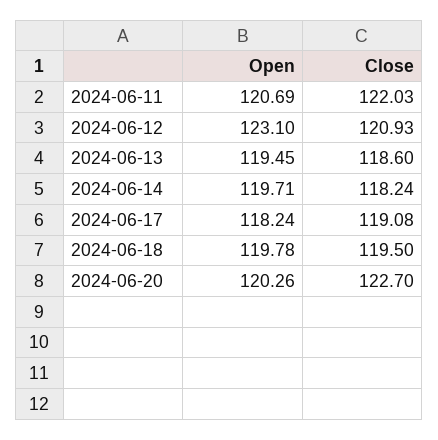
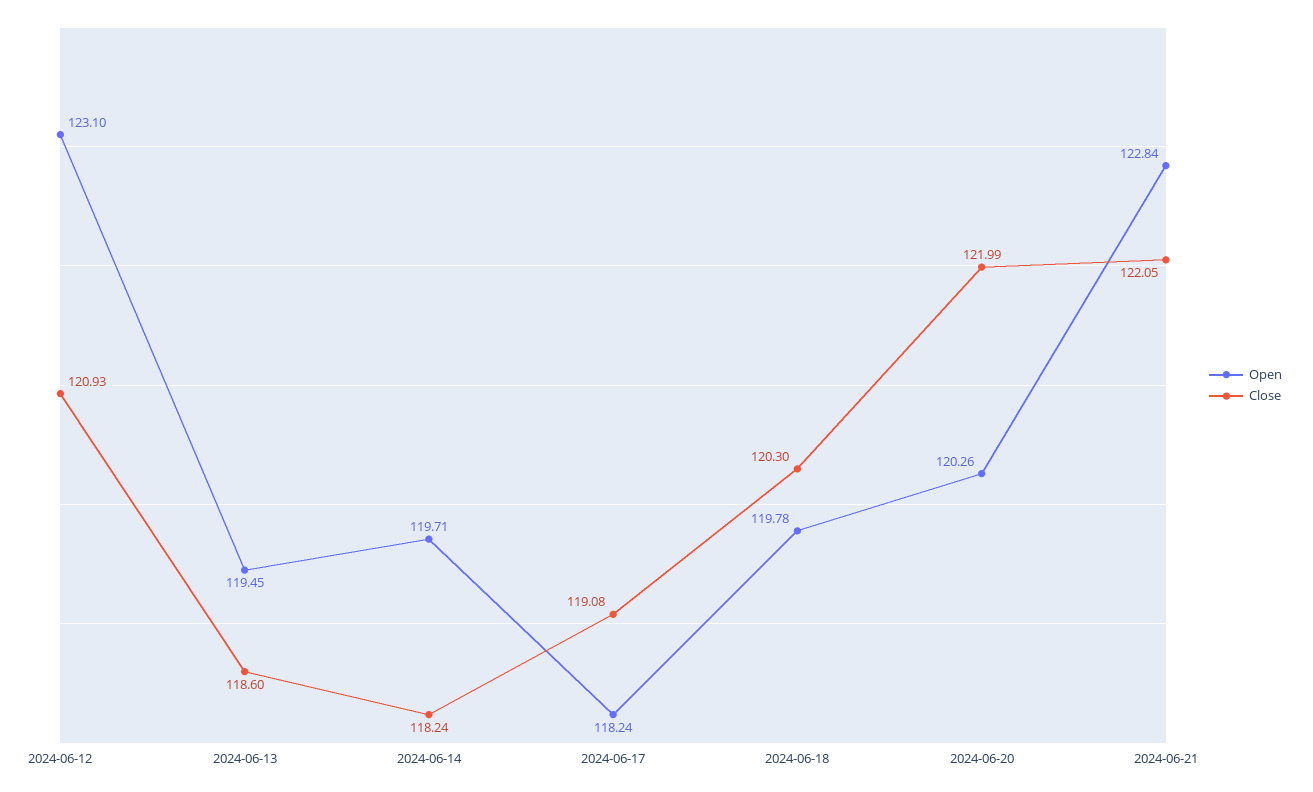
Open, 2024-06-11: 120.69 -> none
Close, 2024-06-11: 122.03 -> none
Close, 2024-06-18: 119.5 -> 120.3
Close, 2024-06-20: 122.7 -> 121.99
Open, 2024-06-21: none -> 122.84
Close, 2024-06-21: none -> 122.05

